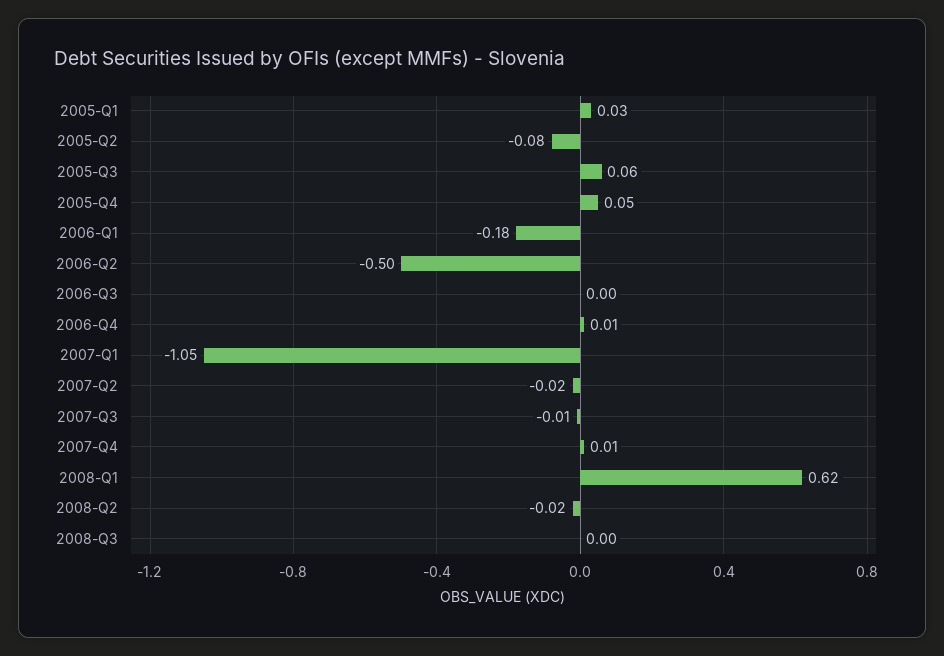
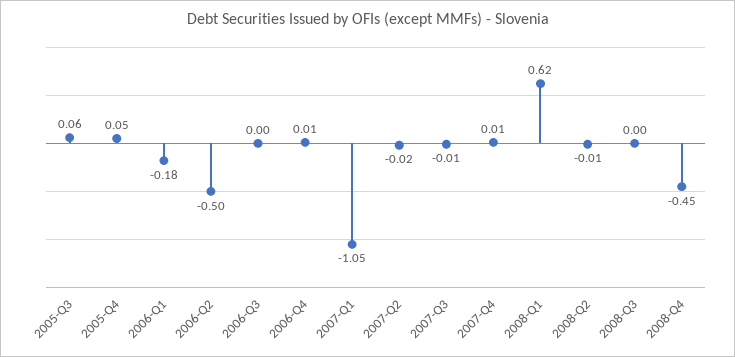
2005-Q1: 0.03 -> none
2005-Q2: -0.08 -> none
2008-Q2: -0.02 -> -0.01
2008-Q4: none -> -0.45

